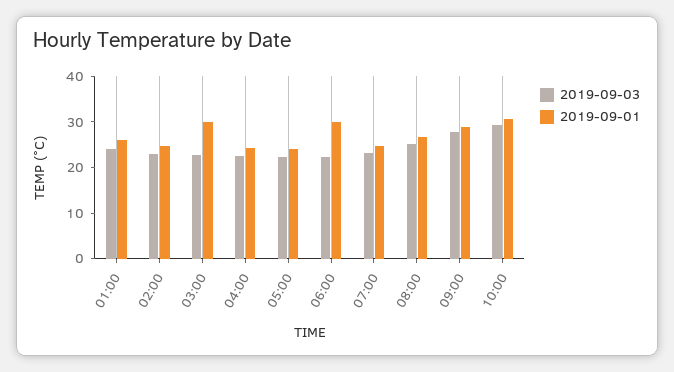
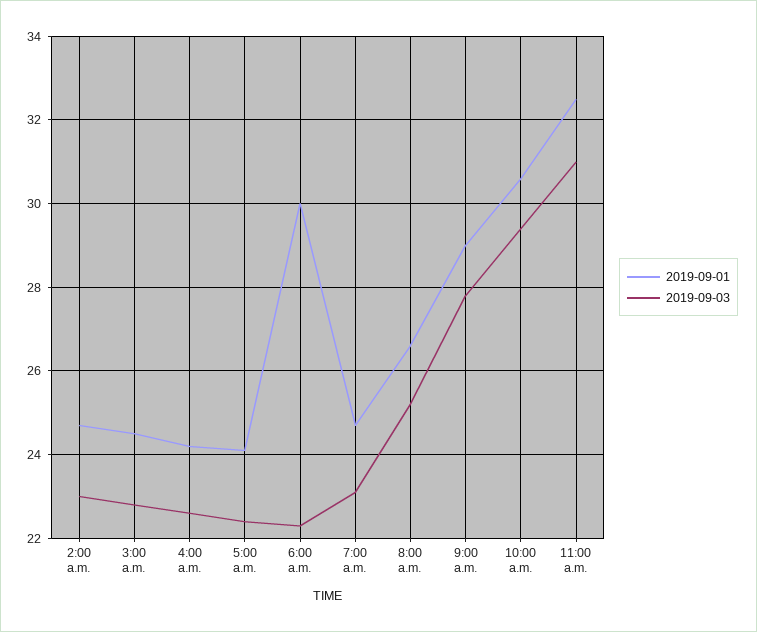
2019-09-03, 01:00: 24 -> none
2019-09-01, 01:00: 26 -> none
2019-09-01, 03:00: 30 -> 24.5
2019-09-01, 11:00 a.m.: none -> 32.5
2019-09-03, 11:00 a.m.: none -> 31

